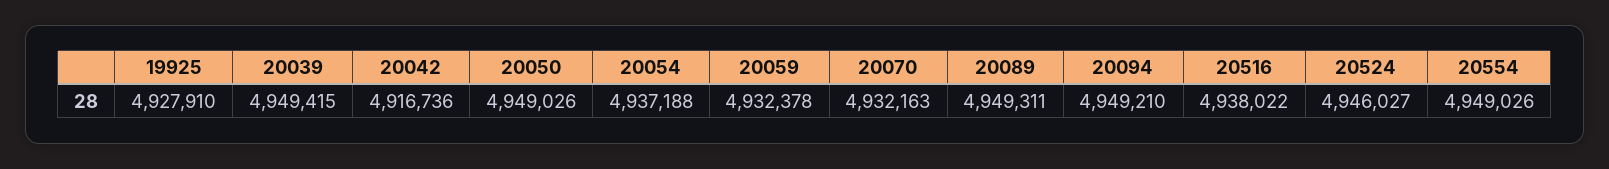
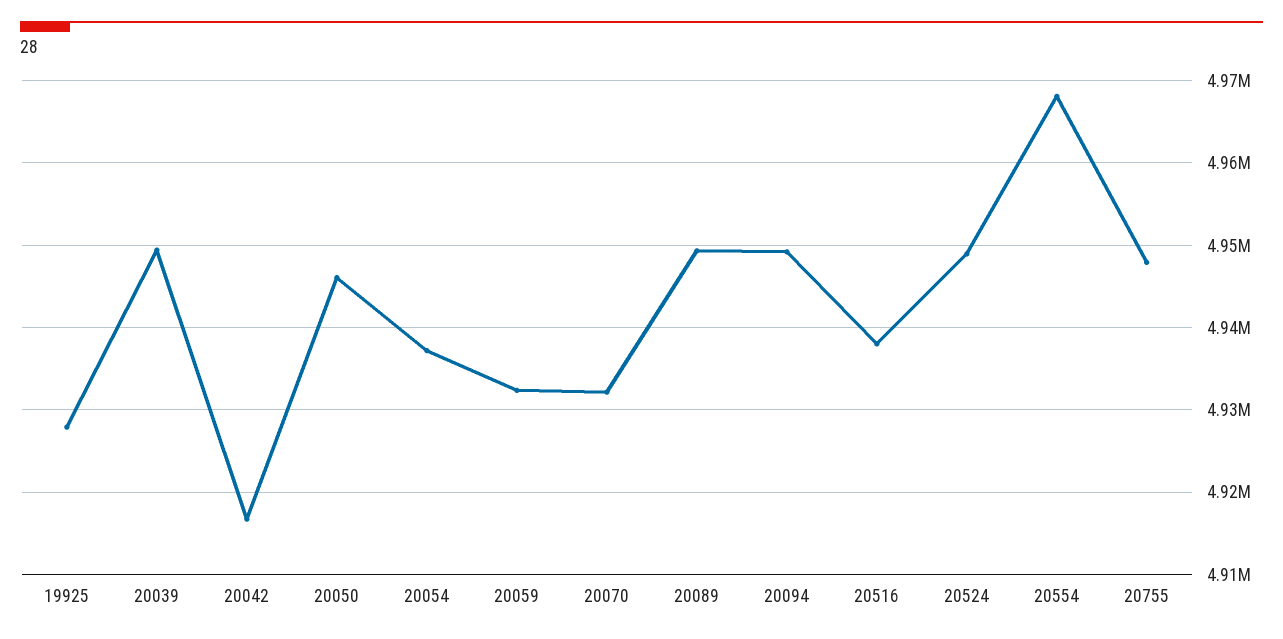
20050: 4949026 -> 4946000
20524: 4946027 -> 4949000
20554: 4949026 -> 4968000
20755: none -> 4948000

